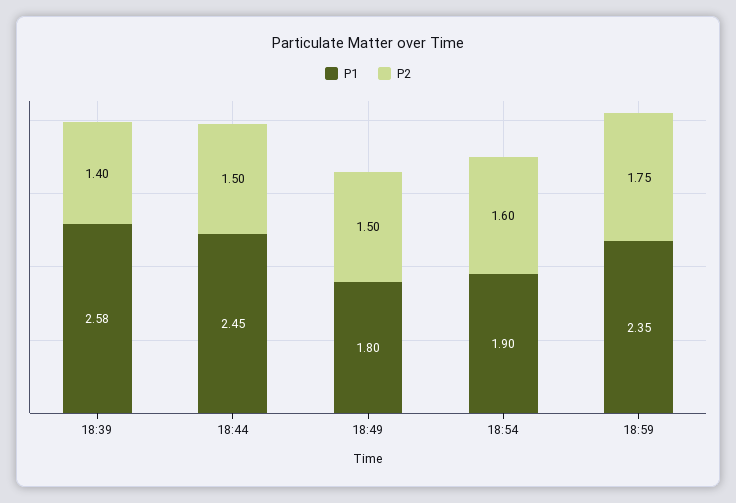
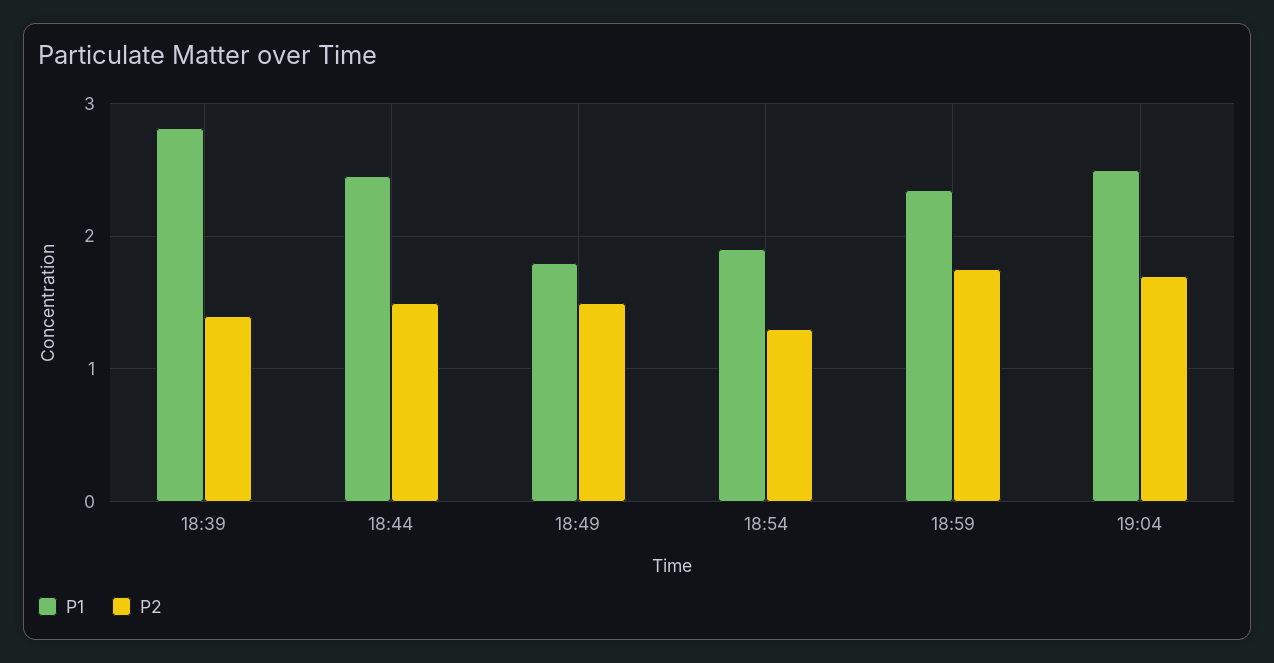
P1, 18:39: 2.58 -> 2.8
P2, 18:54: 1.6 -> 1.3
P1, 19:04: none -> 2.5
P2, 19:04: none -> 1.7

